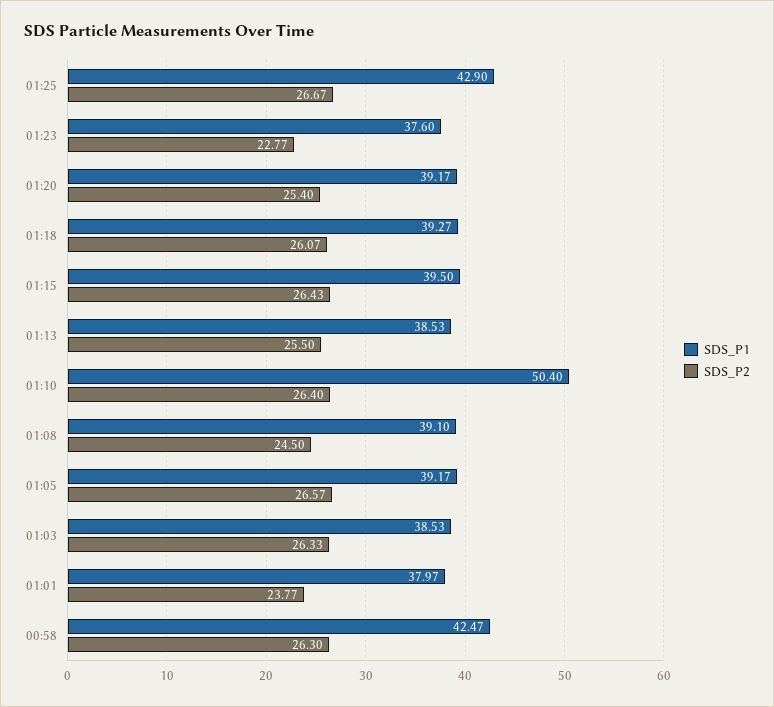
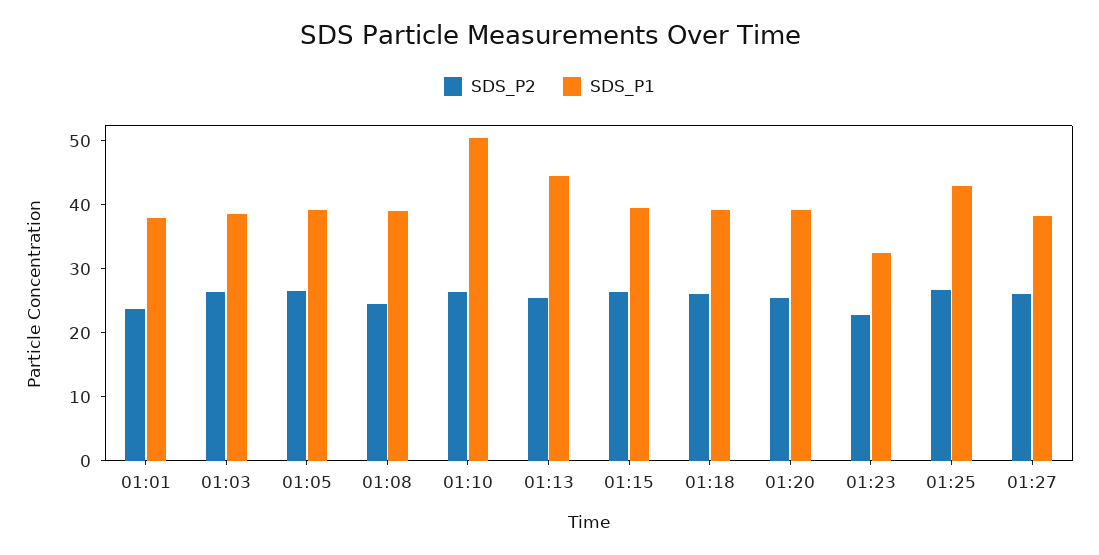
SDS_P1, 01:23: 37.6 -> 32
SDS_P1, 01:13: 38.53 -> 44
SDS_P1, 00:58: 42.47 -> none
SDS_P2, 00:58: 26.3 -> none
SDS_P2, 01:27: none -> 26
SDS_P1, 01:27: none -> 38

